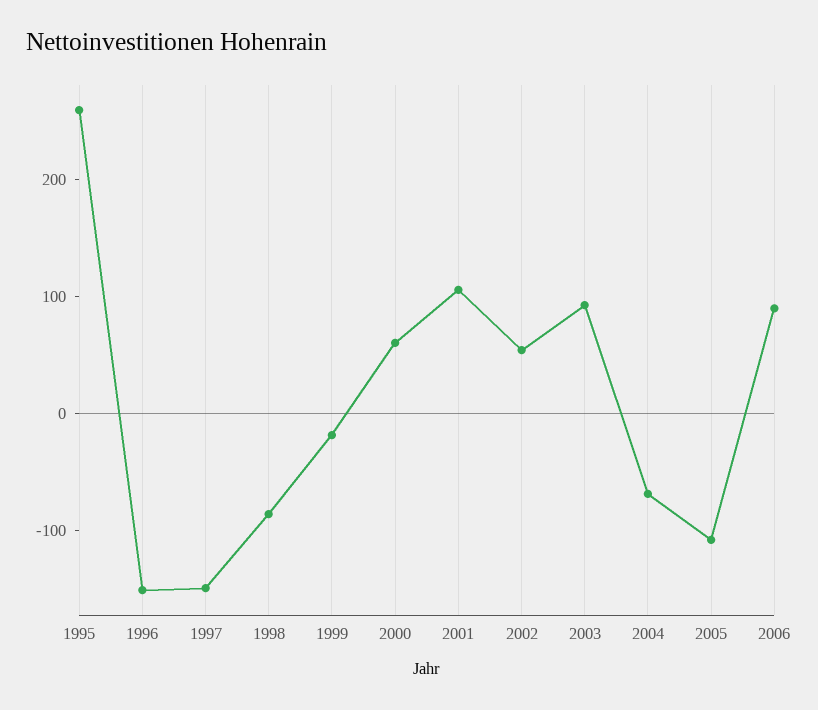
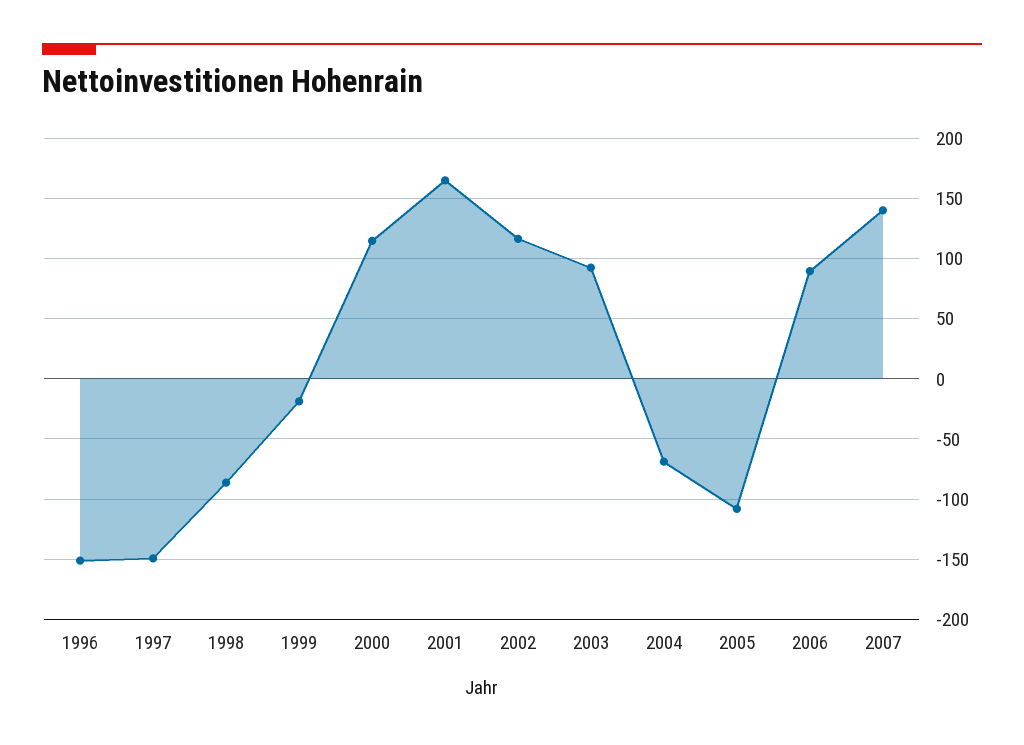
1995: 260 -> none
2000: 60 -> 115
2001: 100 -> 165
2002: 60 -> 115
2007: none -> 140

